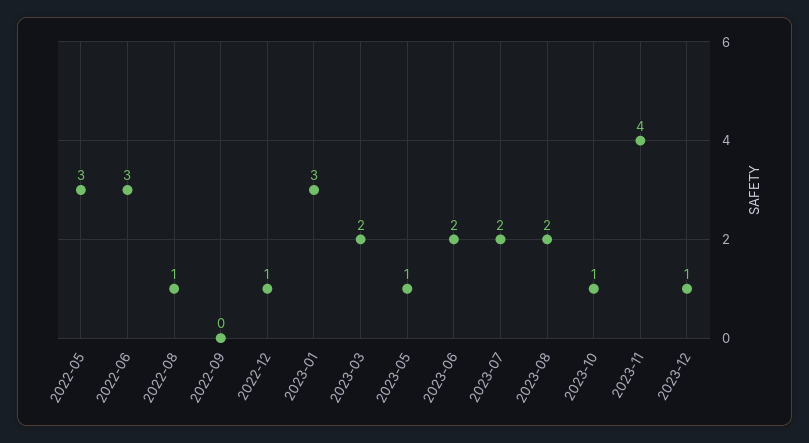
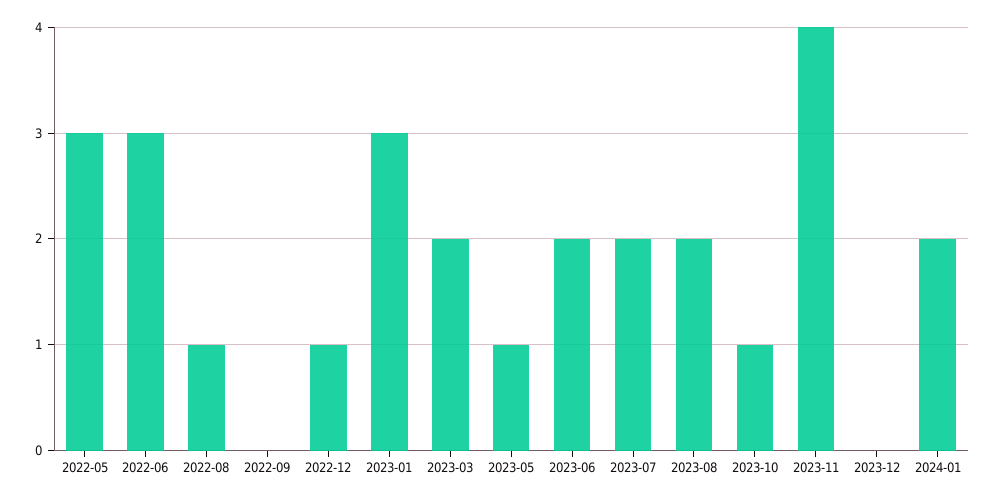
2023-12: 1 -> 0
2024-01: none -> 2

